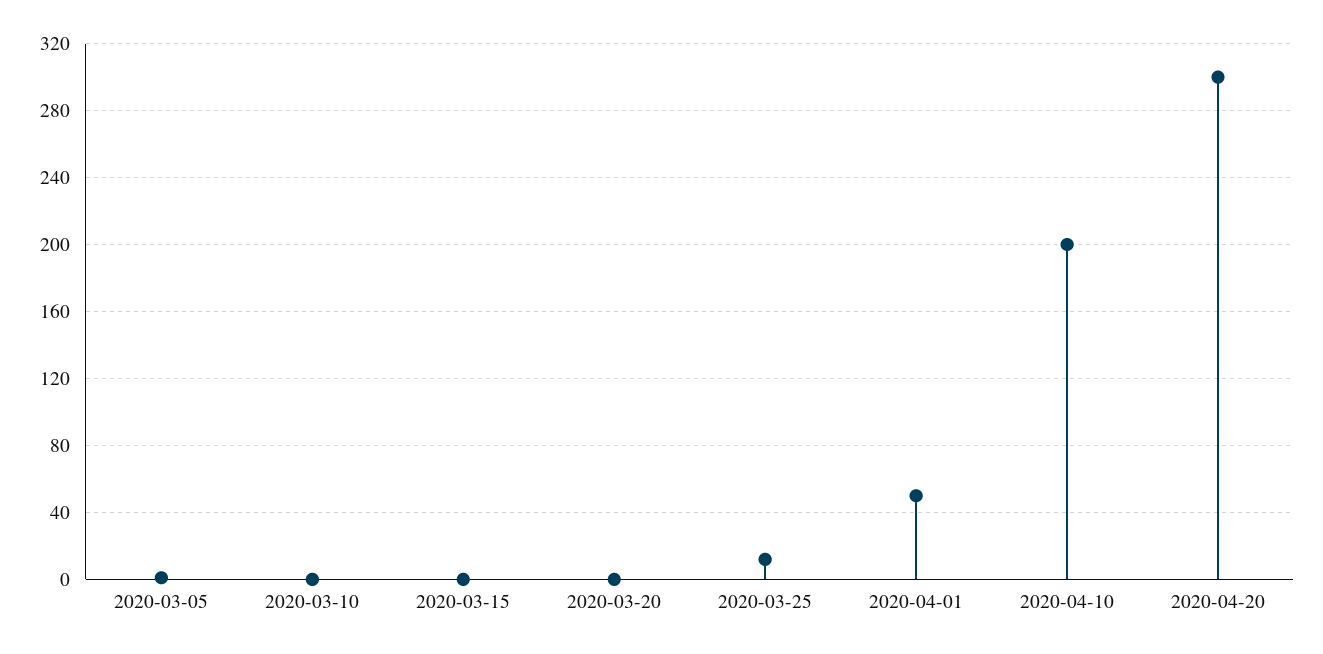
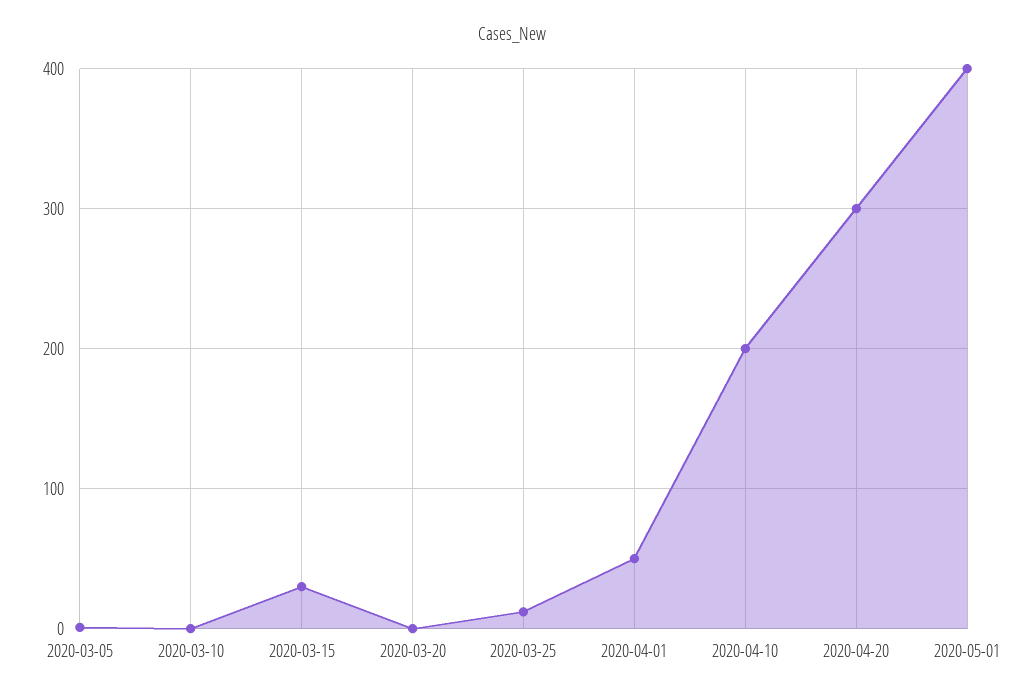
2020-03-15: 0 -> 30
2020-05-01: none -> 400

